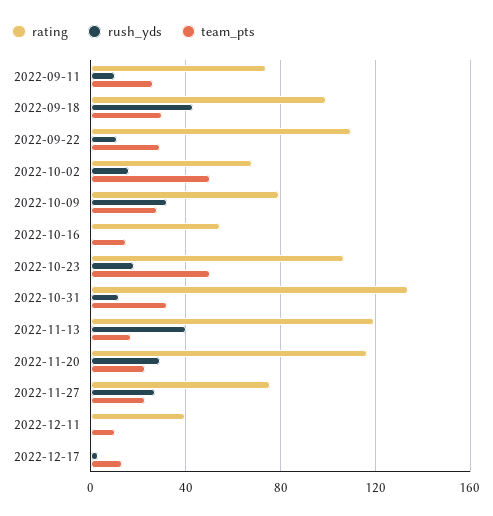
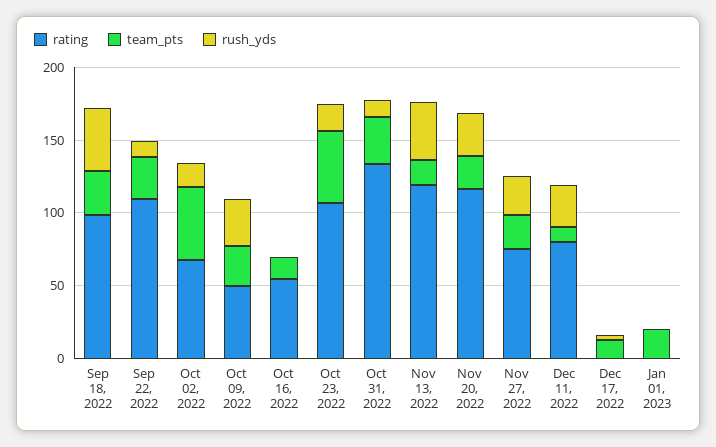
rating, 2022-09-11: 75 -> none
rush_yds, 2022-09-11: 10 -> none
team_pts, 2022-09-11: 25 -> none
rating, 2022-10-09: 80 -> 50
rating, 2022-12-11: 40 -> 80
rush_yds, 2022-12-11: 0 -> 30
rating, Jan 01, 2023: none -> 0
team_pts, Jan 01, 2023: none -> 20
rush_yds, Jan 01, 2023: none -> 0

